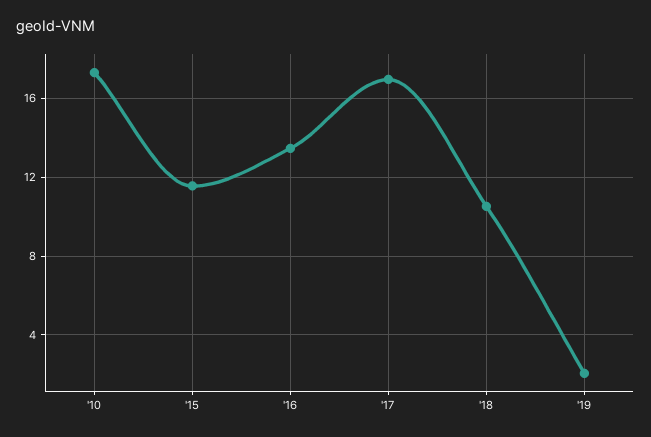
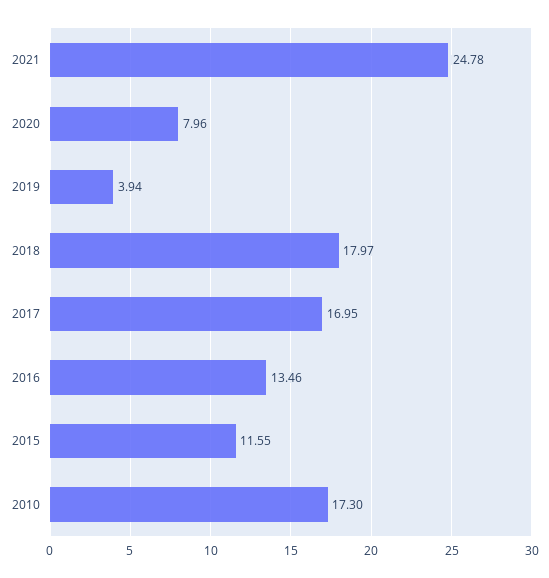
'18: 10.5 -> 17.97
'19: 2 -> 3.94
2021: none -> 24.78
2020: none -> 7.96

